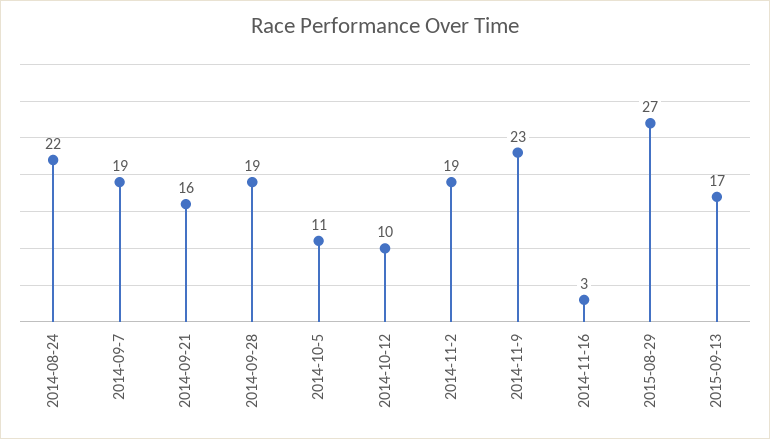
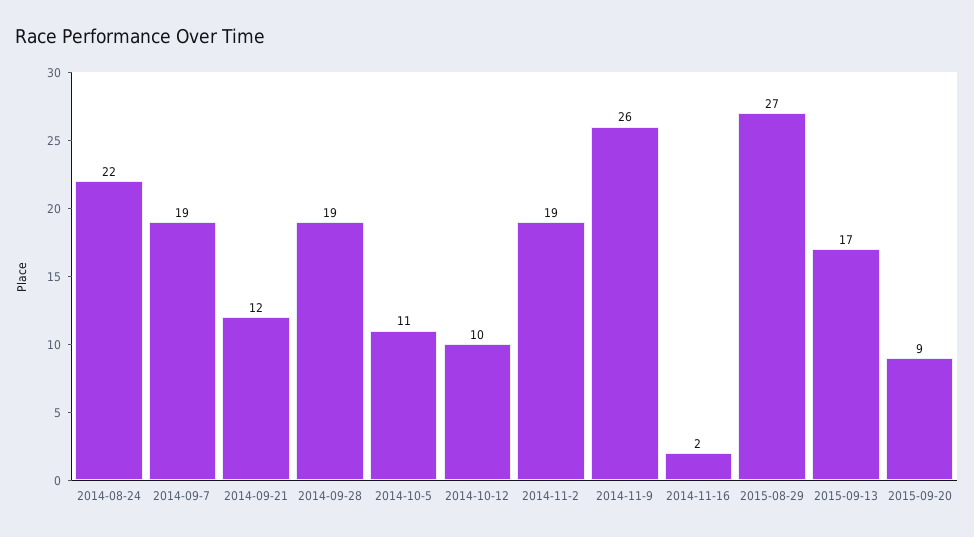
2014-09-21: 16 -> 12
2014-11-9: 23 -> 26
2014-11-16: 3 -> 2
2015-09-20: none -> 9

